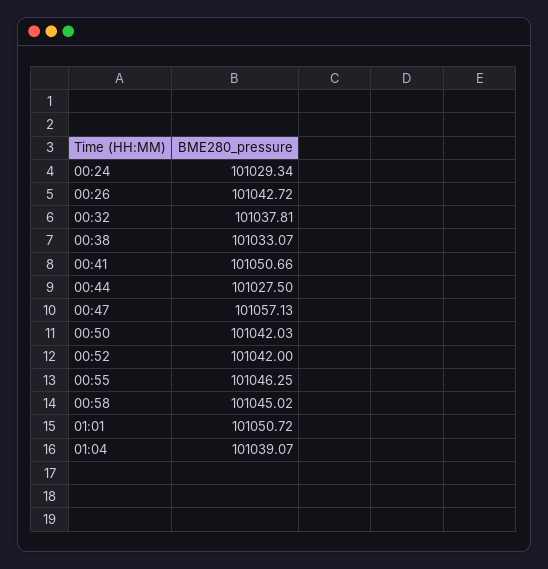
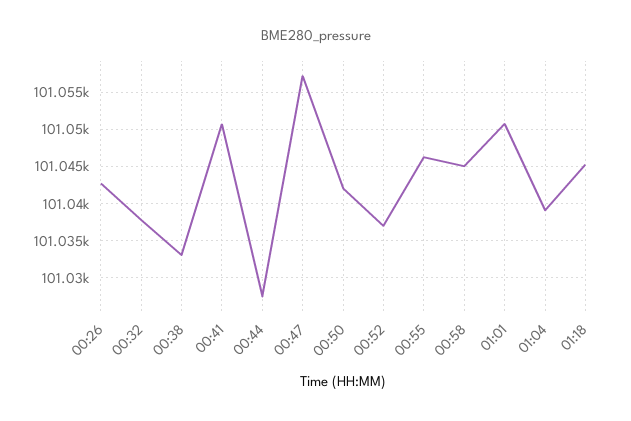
00:24: 101029.34 -> none
00:52: 101042 -> 101037
01:18: none -> 101045

